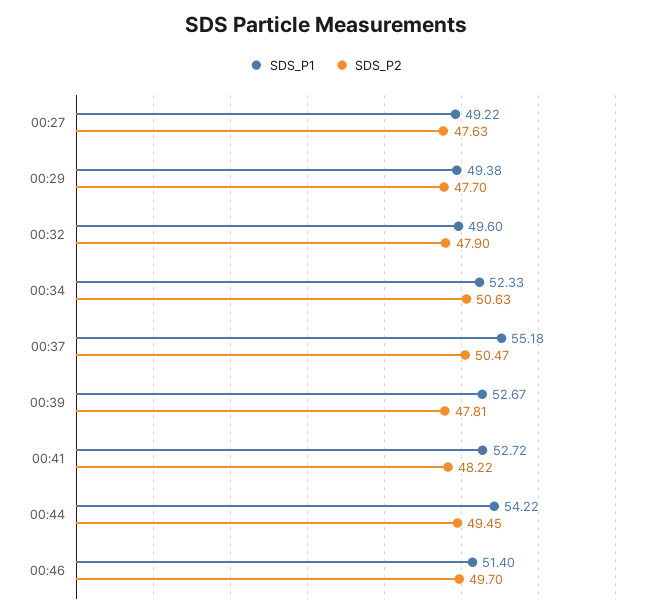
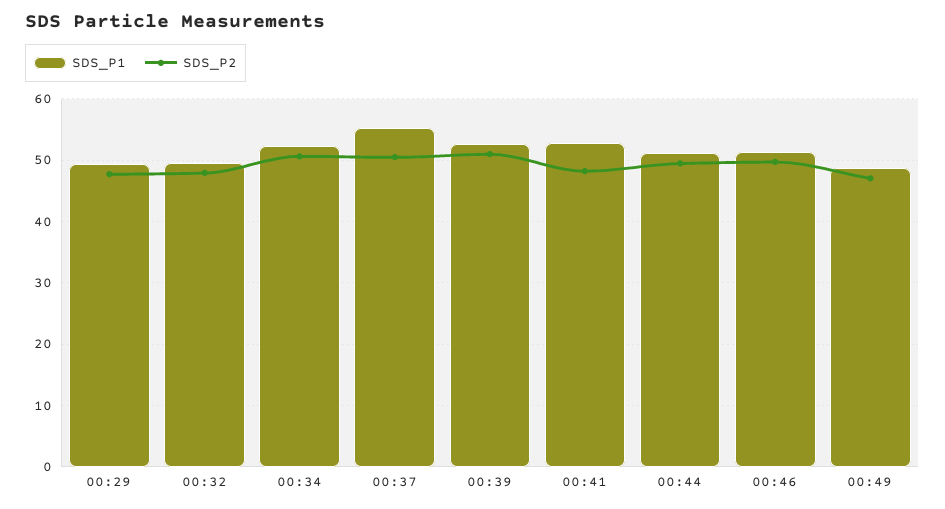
SDS_P1, 00:27: 49.22 -> none
SDS_P2, 00:27: 47.63 -> none
SDS_P2, 00:39: 47.81 -> 51
SDS_P1, 00:44: 54.22 -> 51
SDS_P1, 00:49: none -> 49
SDS_P2, 00:49: none -> 47

